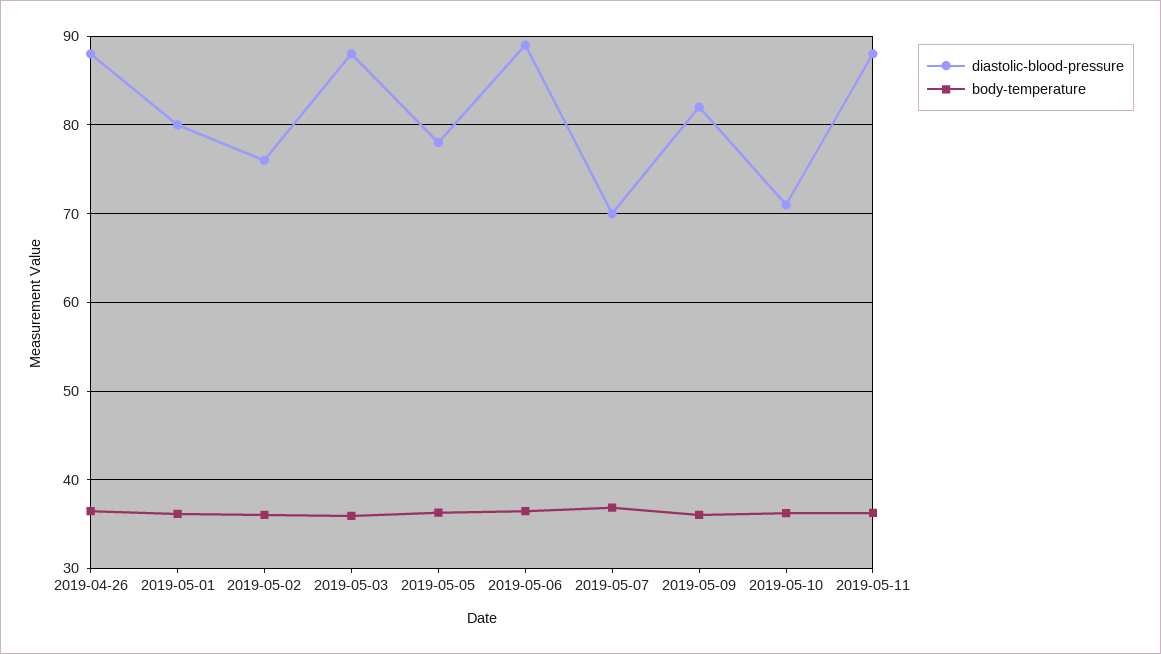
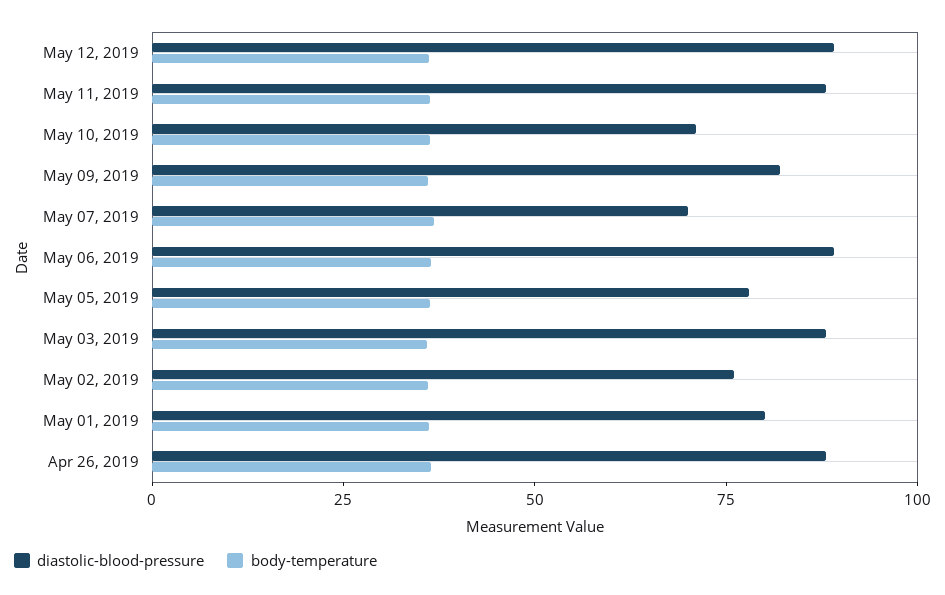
diastolic-blood-pressure, May 12, 2019: none -> 90
body-temperature, May 12, 2019: none -> 35

